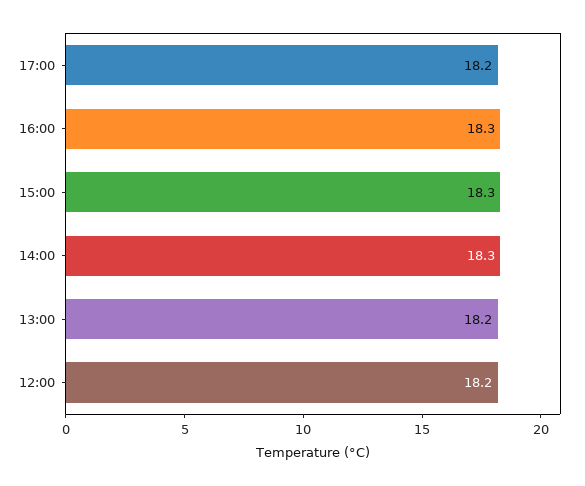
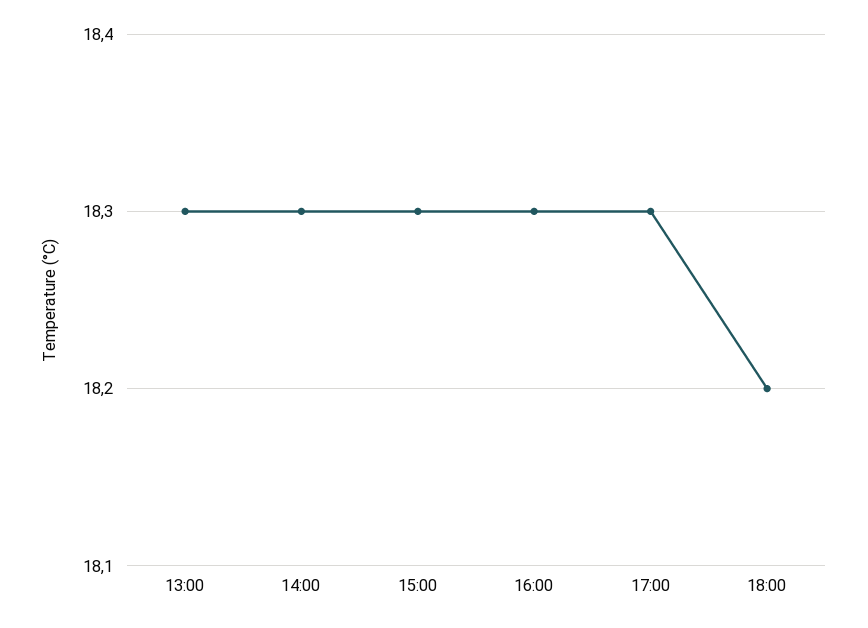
17:00: 18.2 -> 18.3
13:00: 18.2 -> 18.3
12:00: 18.2 -> none
18:00: none -> 18.2

